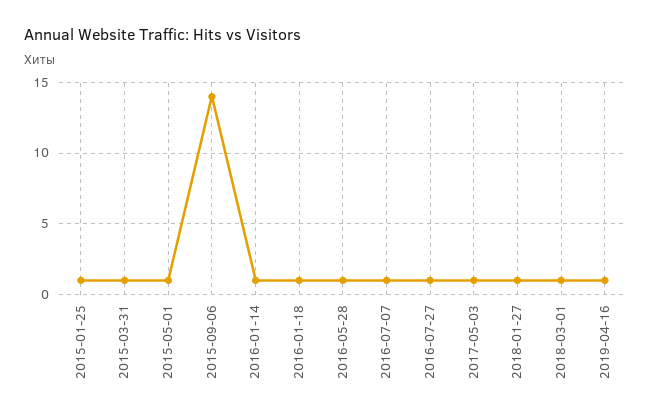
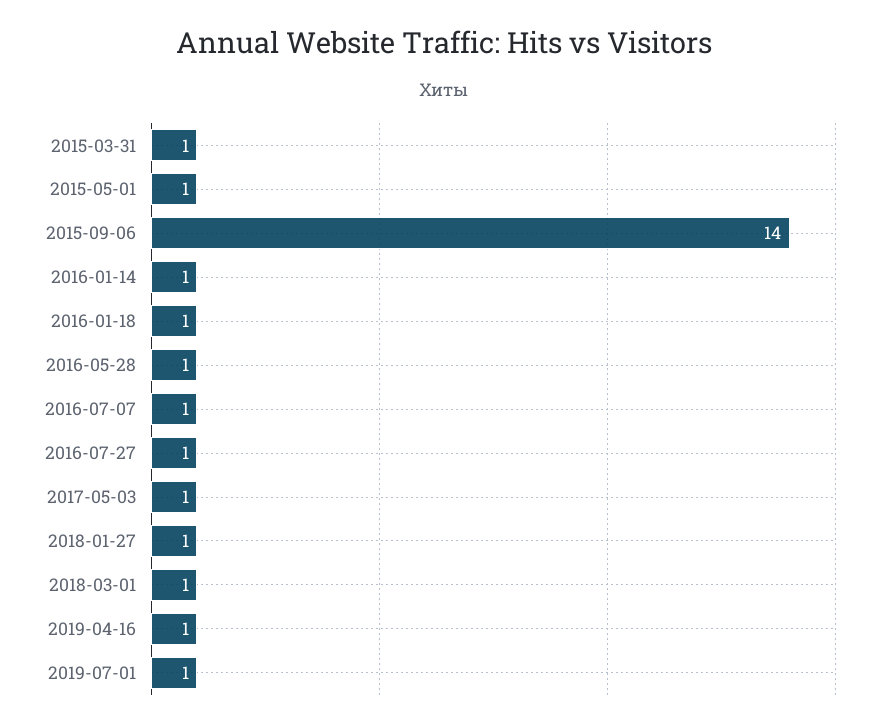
2015-01-25: 1 -> none
2019-07-01: none -> 1

